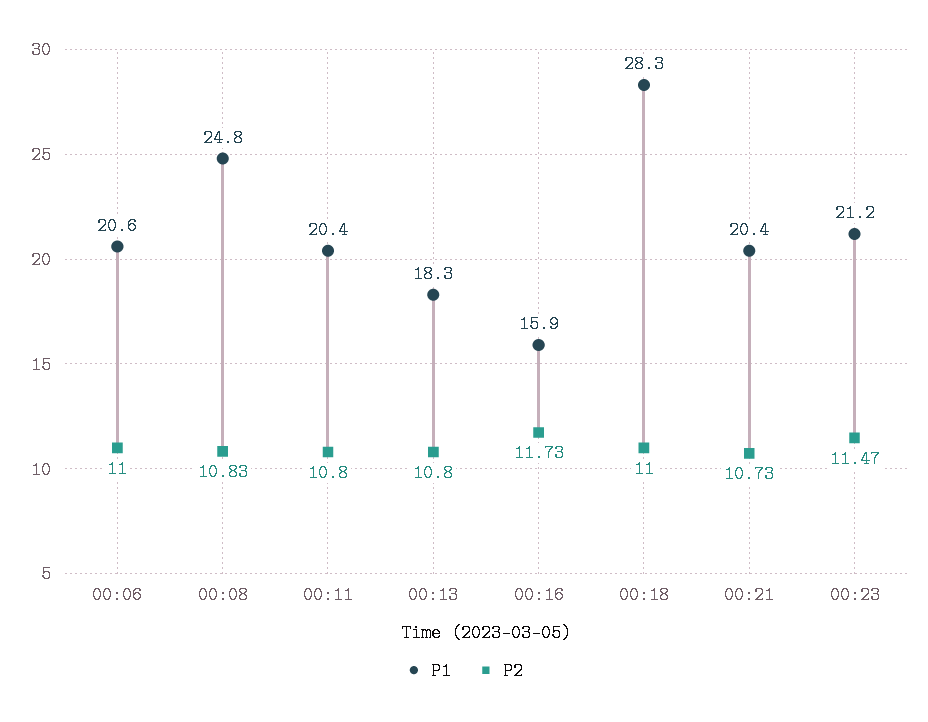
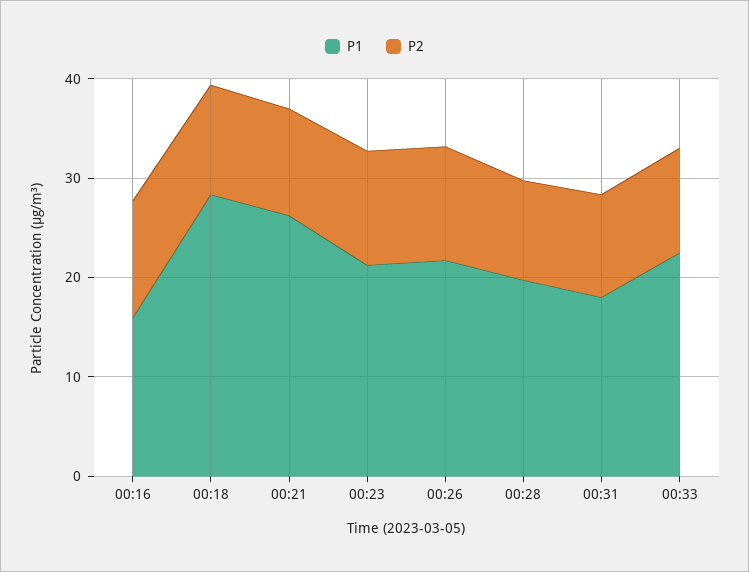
P1, 00:06: 20.6 -> none
P2, 00:06: 11 -> none
P1, 00:08: 24.8 -> none
P2, 00:08: 10.83 -> none
P1, 00:11: 20.4 -> none
P2, 00:11: 10.8 -> none
P1, 00:13: 18.3 -> none
P2, 00:13: 10.8 -> none
P1, 00:21: 20.4 -> 26
P1, 00:26: none -> 22
P2, 00:26: none -> 12
P1, 00:28: none -> 20
P2, 00:28: none -> 10
P1, 00:31: none -> 18
P2, 00:31: none -> 10
P1, 00:33: none -> 22
P2, 00:33: none -> 10

